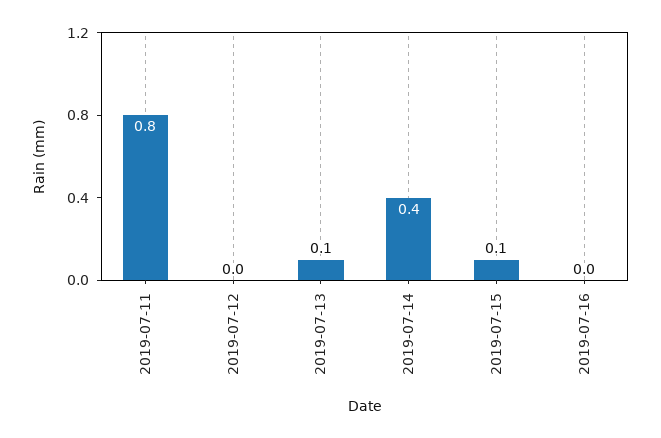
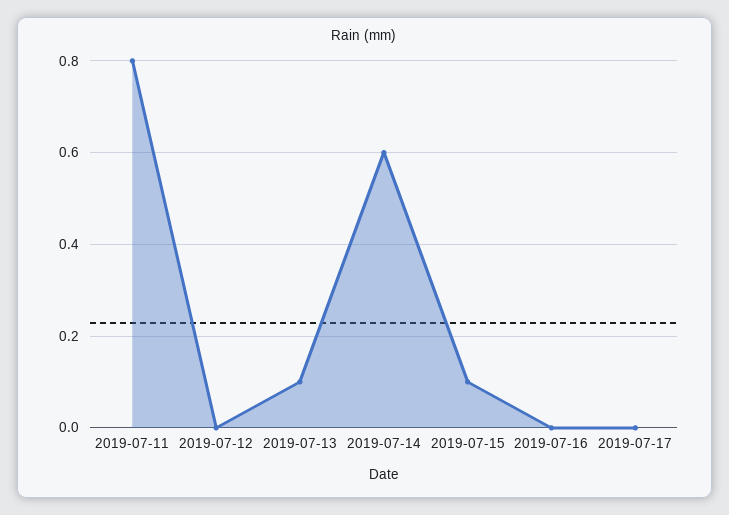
2019-07-14: 0.4 -> 0.6
2019-07-17: none -> 0

